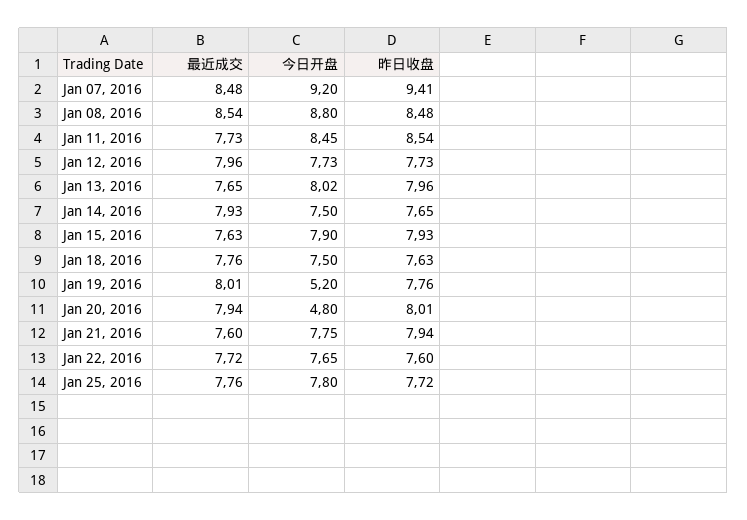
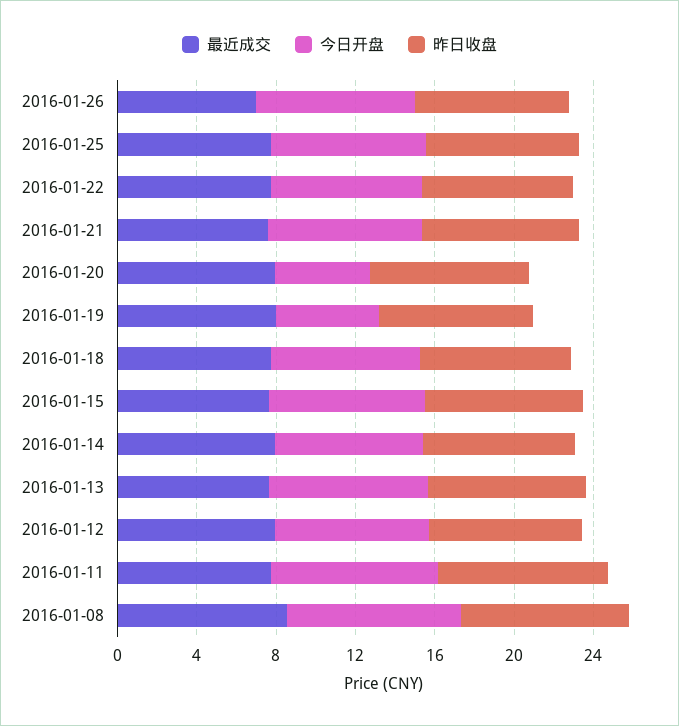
最近成交, Jan 07, 2016: 8.48 -> none
今日开盘, Jan 07, 2016: 9.2 -> none
昨日收盘, Jan 07, 2016: 9.41 -> none
最近成交, 2016-01-26: none -> 7
今日开盘, 2016-01-26: none -> 8
昨日收盘, 2016-01-26: none -> 8

